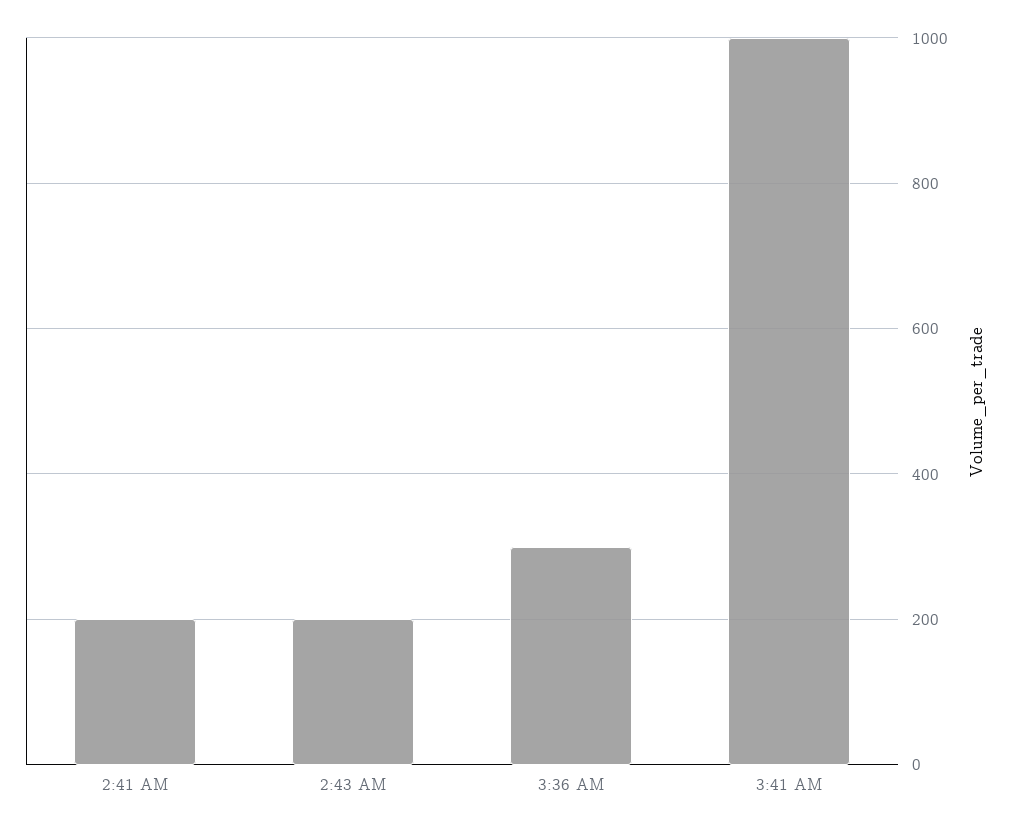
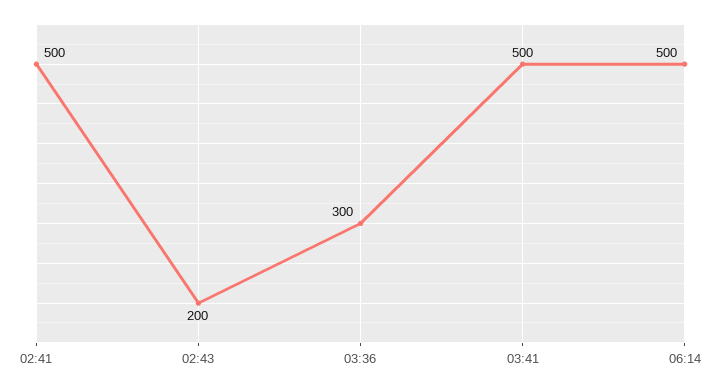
2:41 AM: 200 -> 500
3:41 AM: 1000 -> 500
06:14: none -> 500

